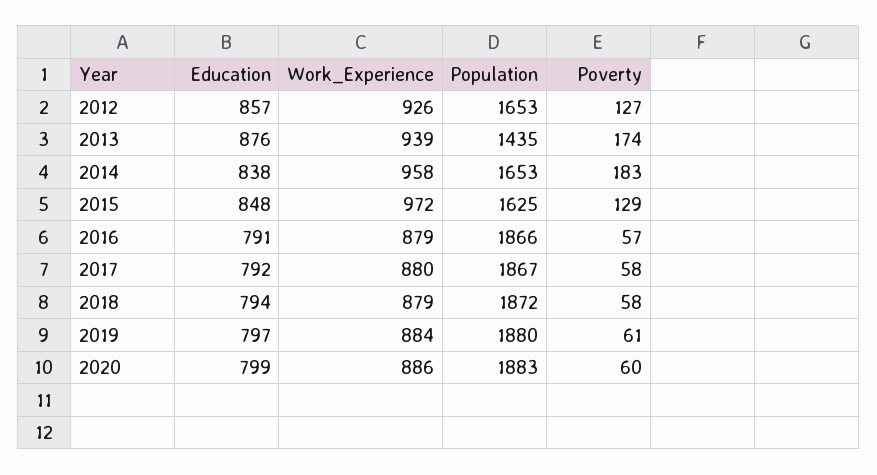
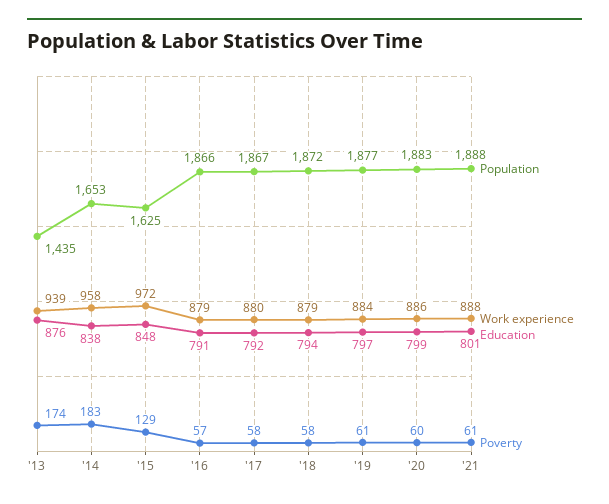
Education, 2012: 857 -> none
Work_Experience, 2012: 926 -> none
Population, 2012: 1653 -> none
Poverty, 2012: 127 -> none
Population, 2019: 1880 -> 1877
Population, '21: none -> 1888
Work_Experience, '21: none -> 888
Education, '21: none -> 801
Poverty, '21: none -> 61

